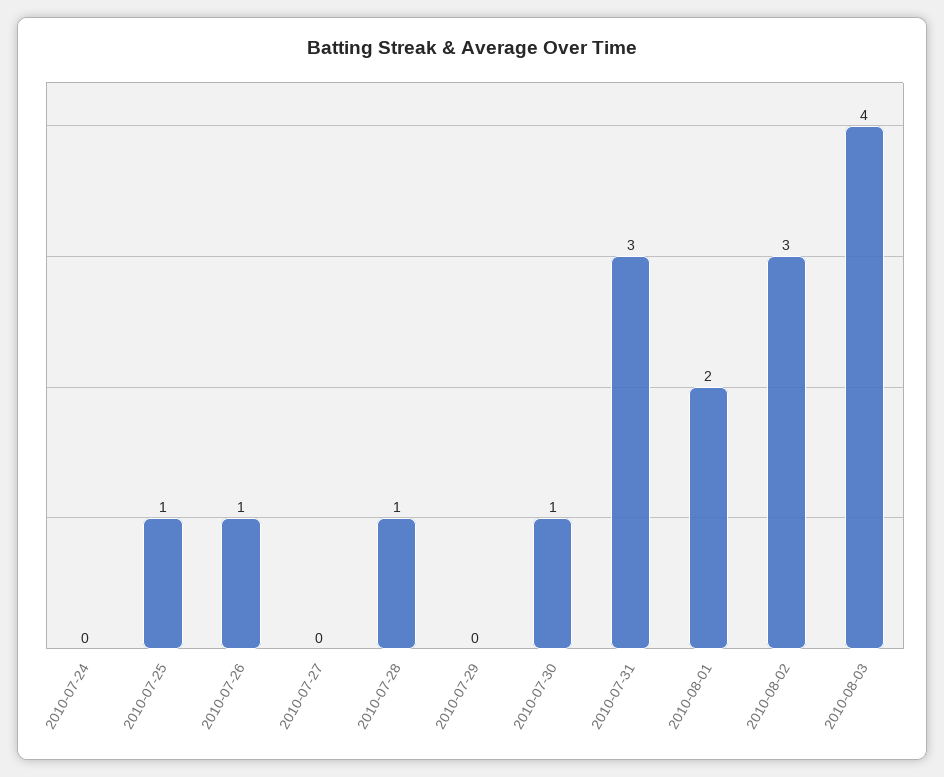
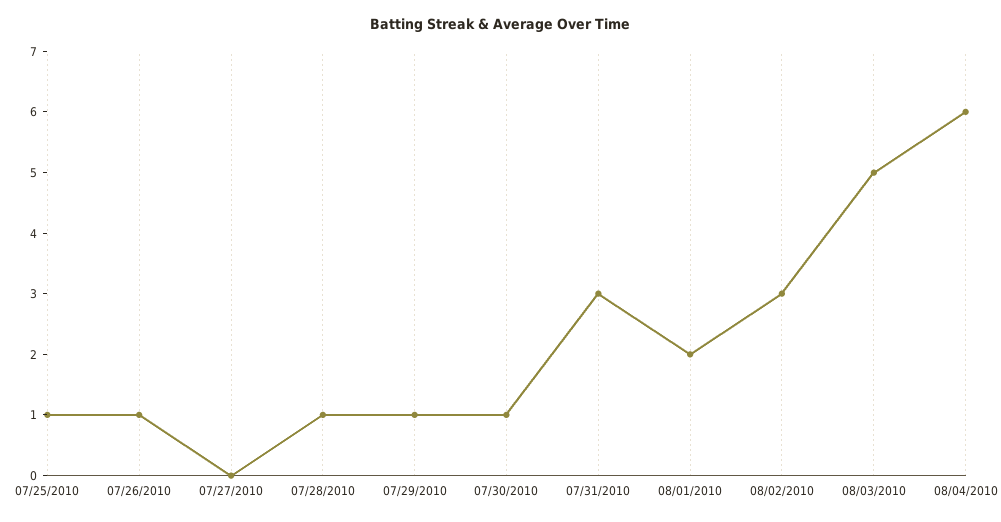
2010-07-24: 0 -> none
2010-07-29: 0 -> 1
2010-08-03: 4 -> 5
08/04/2010: none -> 6

